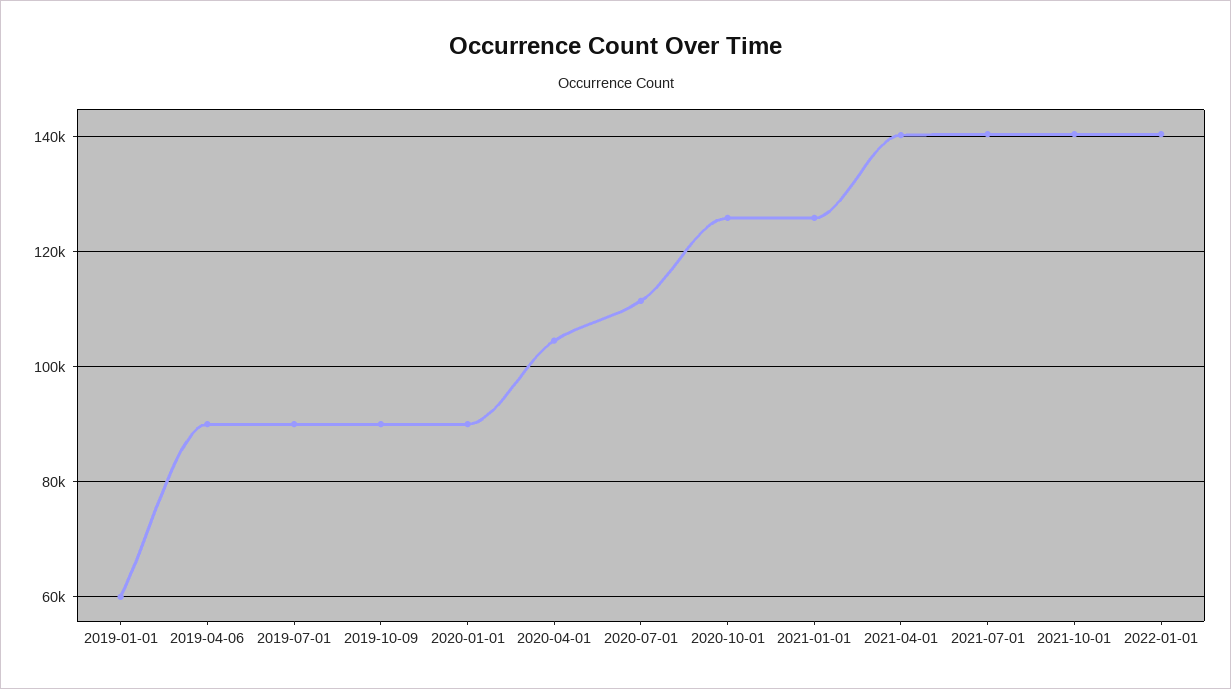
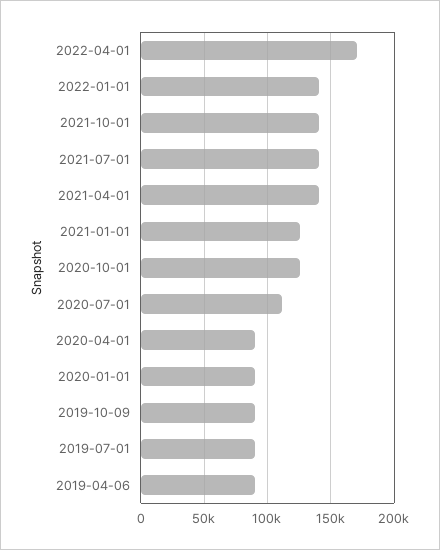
2019-01-01: 60000 -> none
2020-04-01: 104000 -> 90000
2022-04-01: none -> 170000

